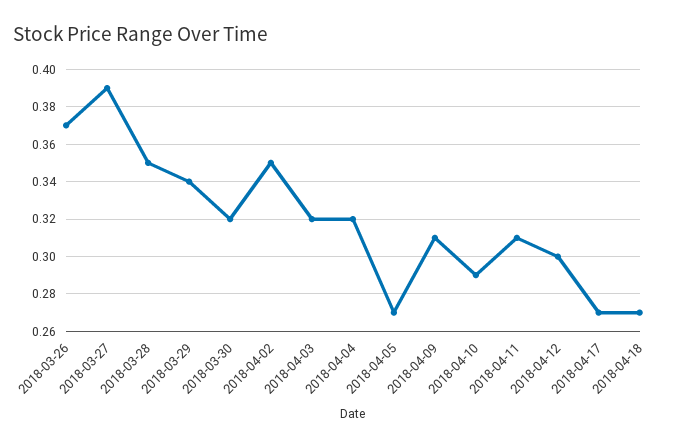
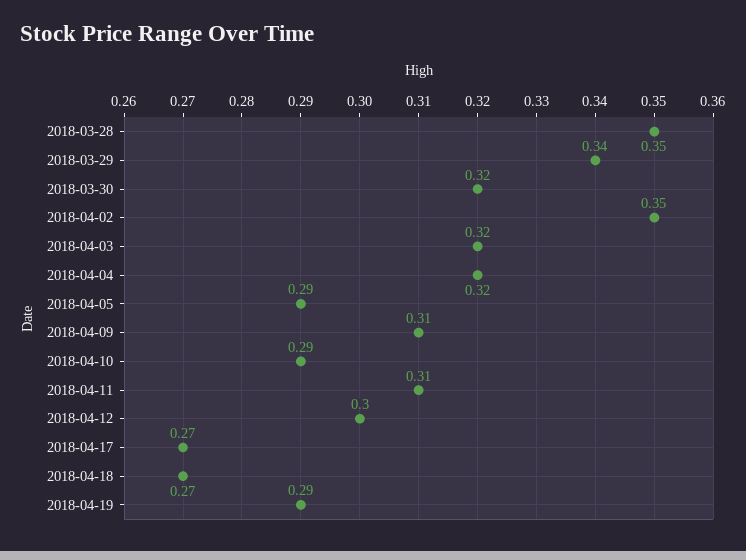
2018-03-26: 0.37 -> none
2018-03-27: 0.39 -> none
2018-04-05: 0.27 -> 0.29
2018-04-19: none -> 0.29

